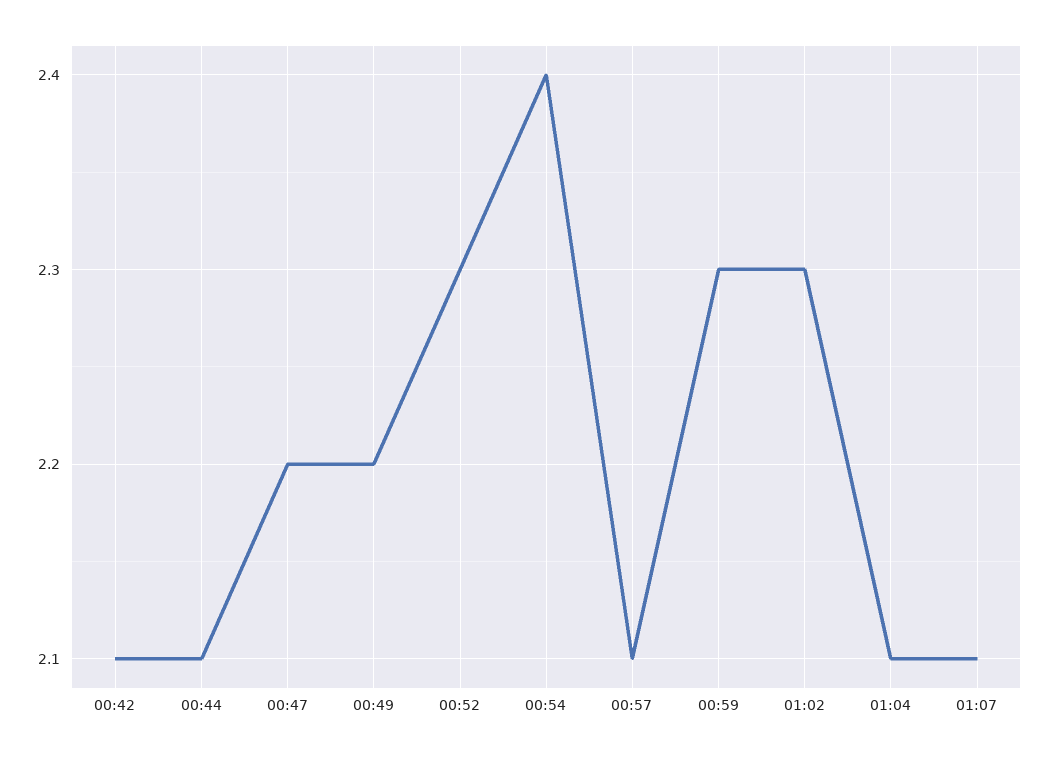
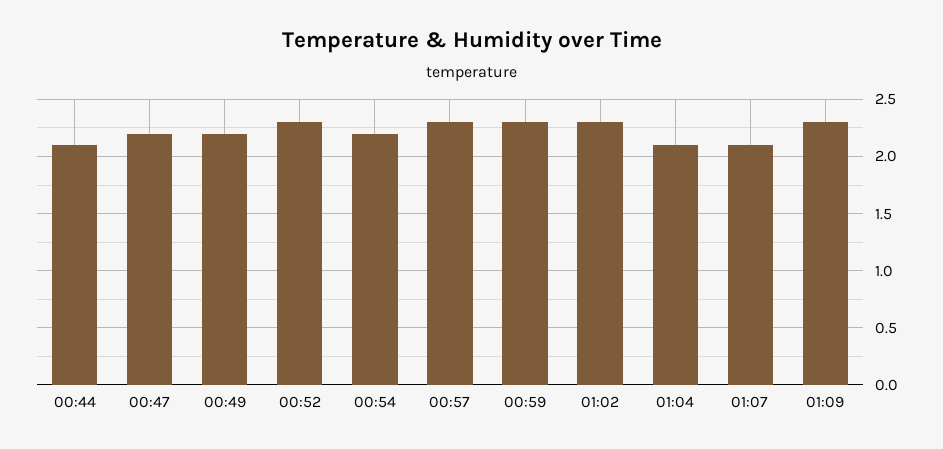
00:42: 2.1 -> none
00:54: 2.4 -> 2.2
00:57: 2.1 -> 2.3
01:09: none -> 2.3

